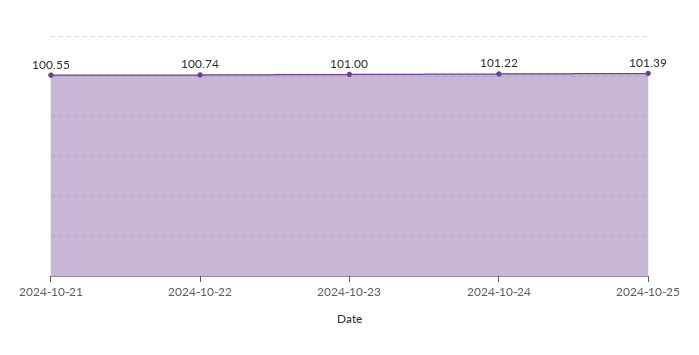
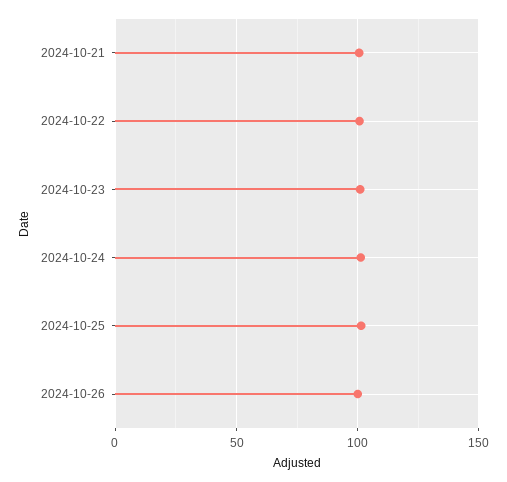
2024-10-26: none -> 100

